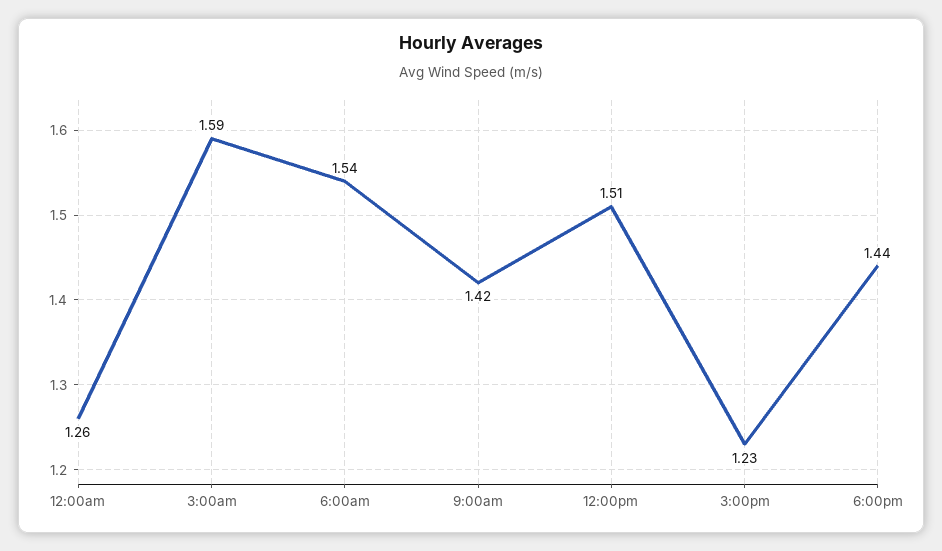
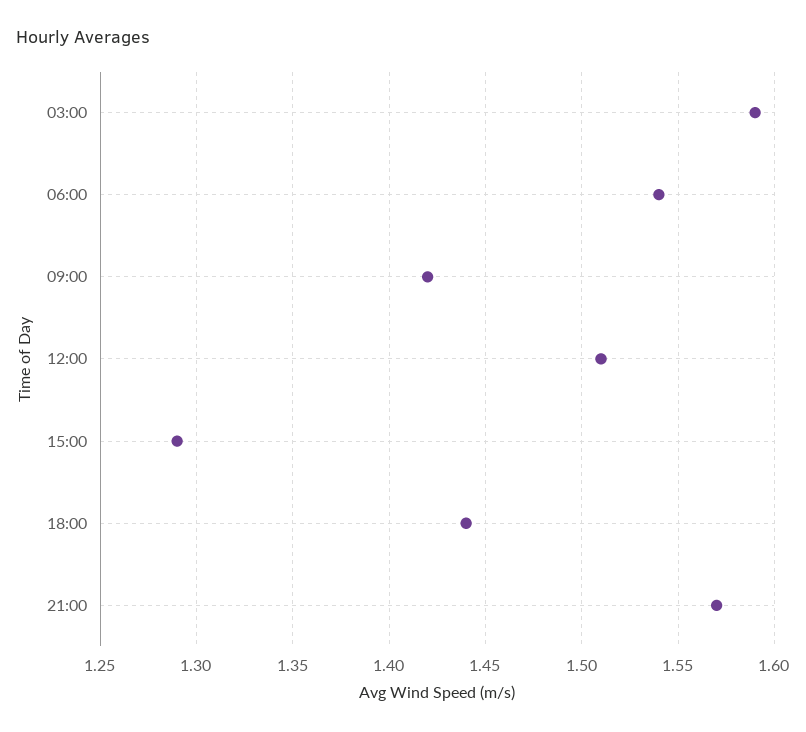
12:00am: 1.26 -> none
3:00pm: 1.23 -> 1.29
21:00: none -> 1.57

